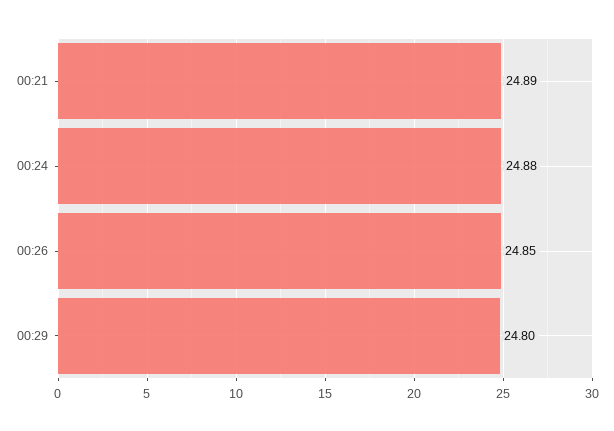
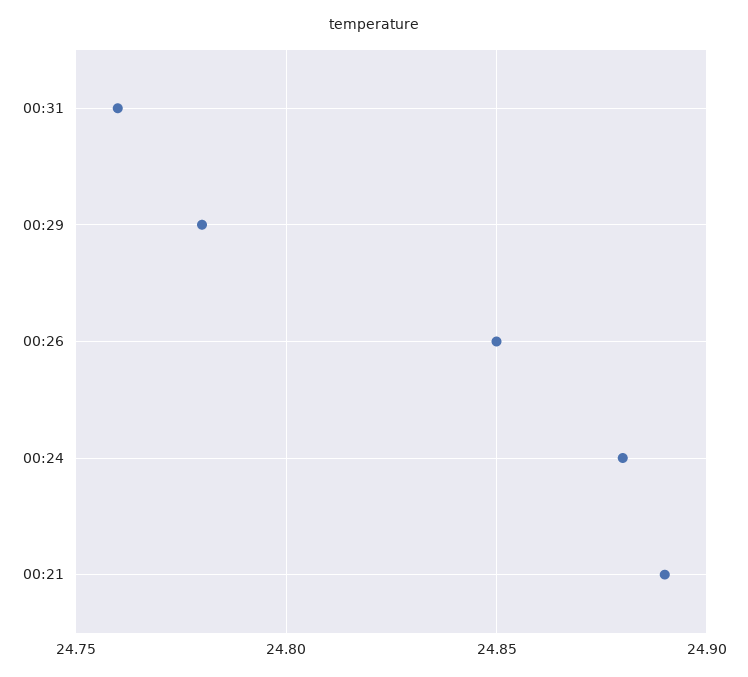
00:29: 24.8 -> 24.78
00:31: none -> 24.76

